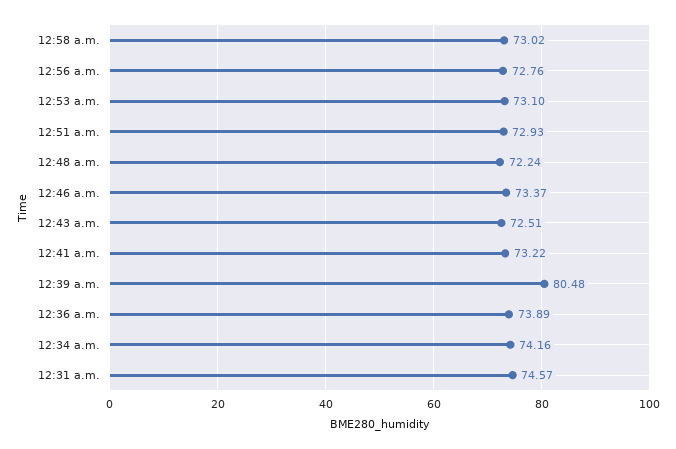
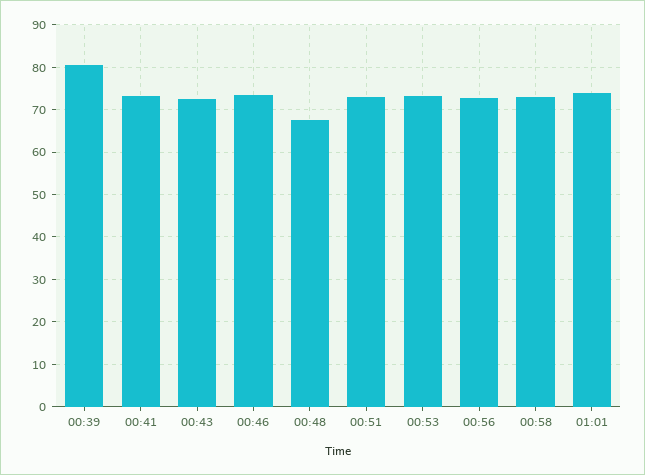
12:48 a.m.: 72.24 -> 68
12:36 a.m.: 73.89 -> none
12:34 a.m.: 74.16 -> none
12:31 a.m.: 74.57 -> none
01:01: none -> 74

